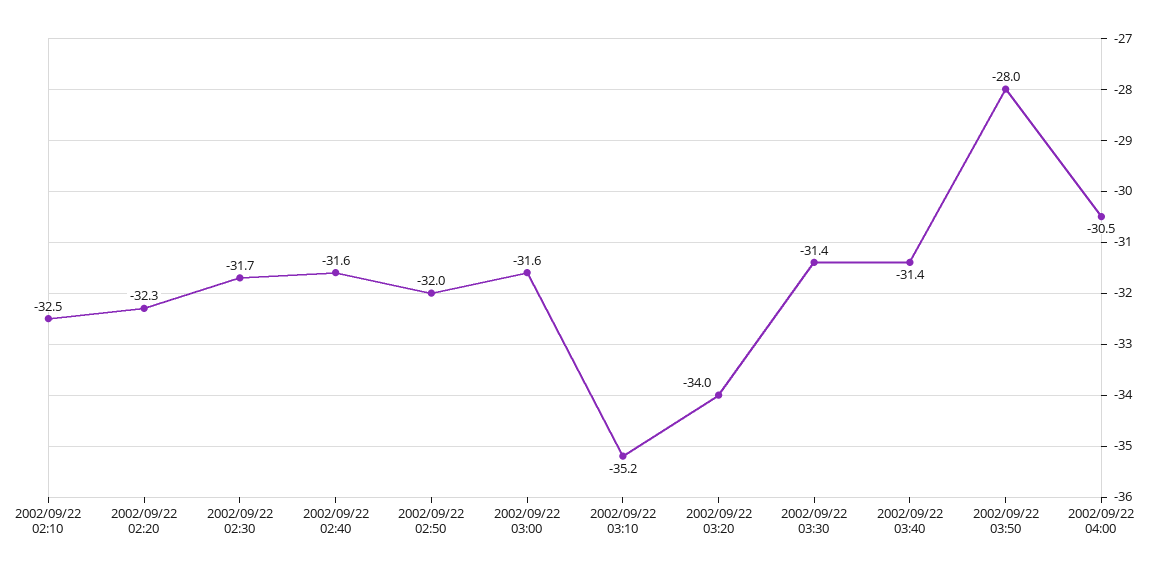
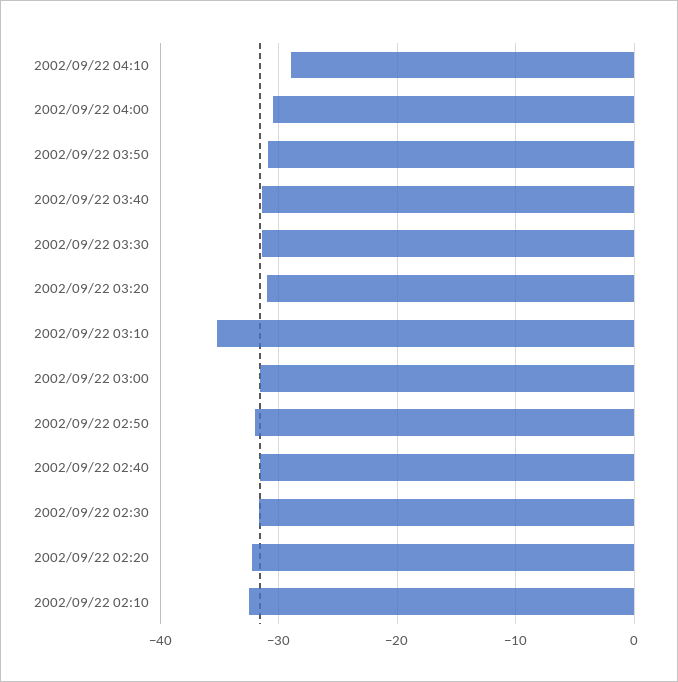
2002/09/22 03:20: -34 -> -31
2002/09/22 03:50: -28 -> -31
2002/09/22 04:10: none -> -29

